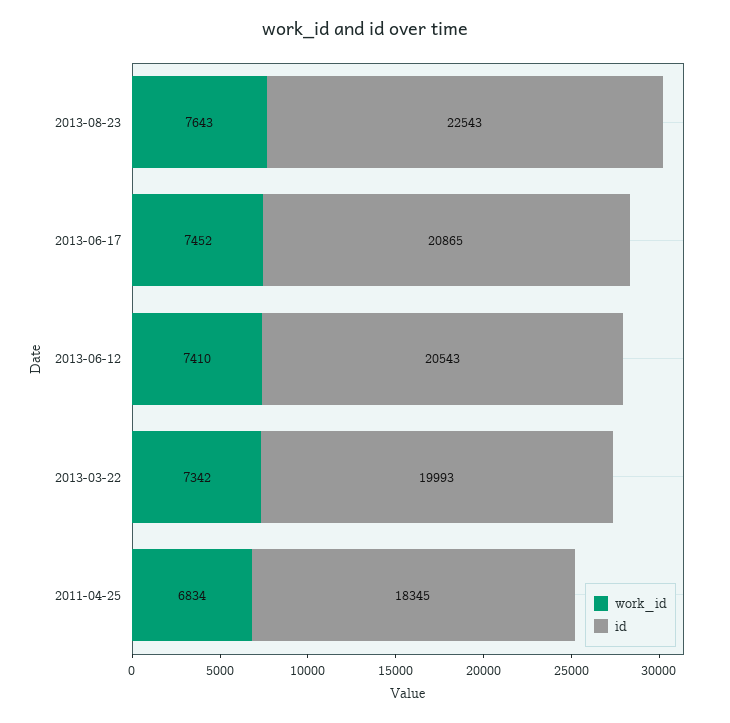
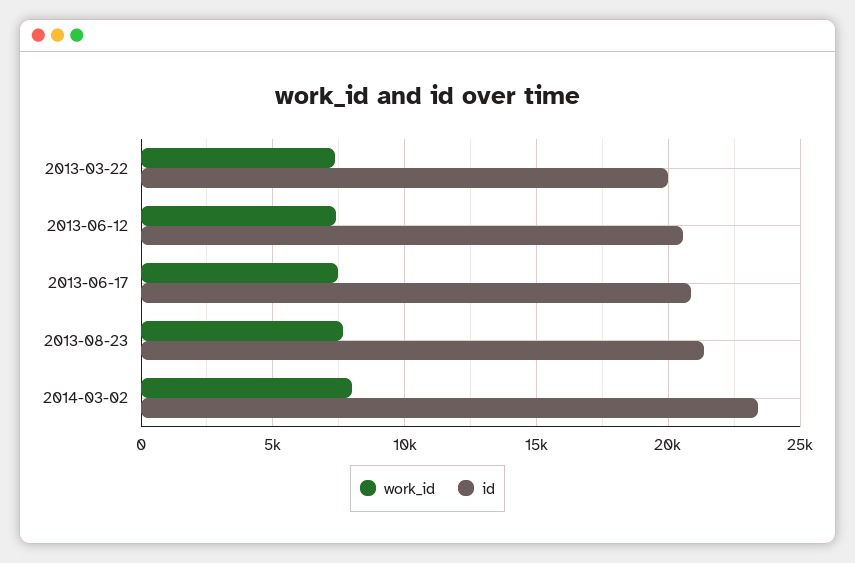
id, 2013-08-23: 22543 -> 21500
work_id, 2011-04-25: 6834 -> none
id, 2011-04-25: 18345 -> none
work_id, 2014-03-02: none -> 8000
id, 2014-03-02: none -> 23500

